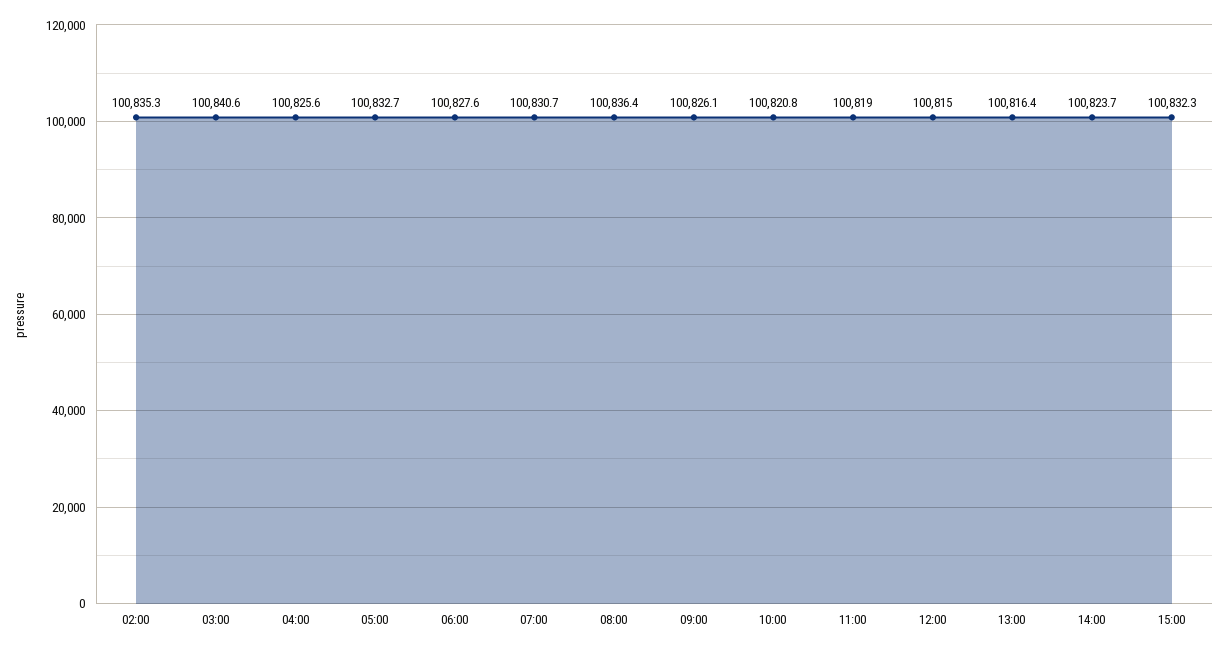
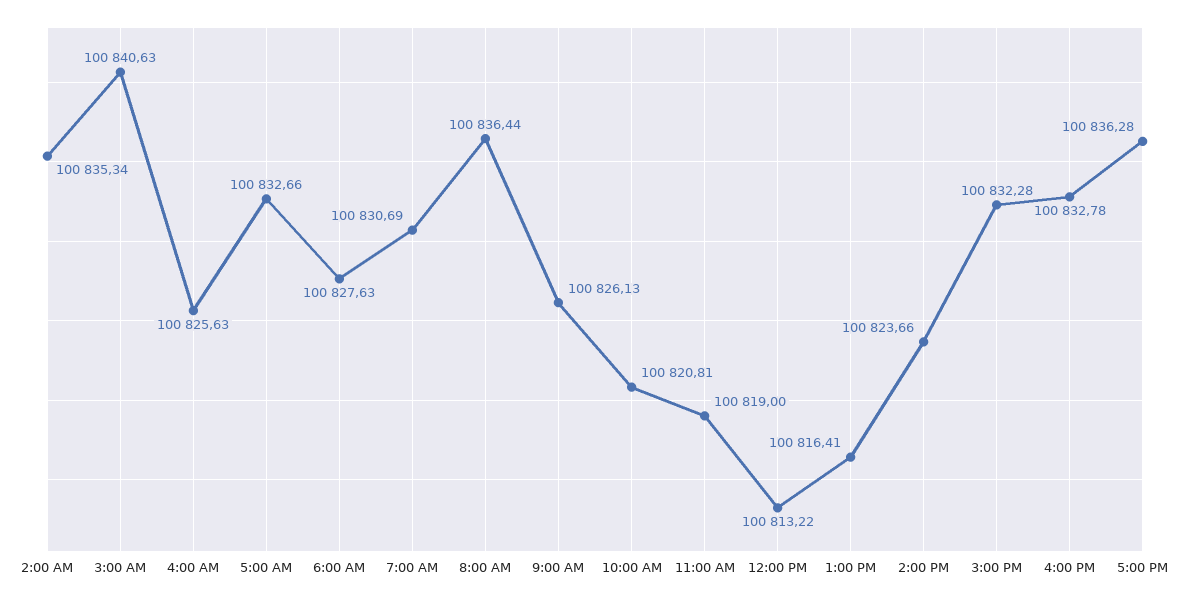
12:00: 100815 -> 100813.22
4:00 PM: none -> 100832.78
5:00 PM: none -> 100836.28

